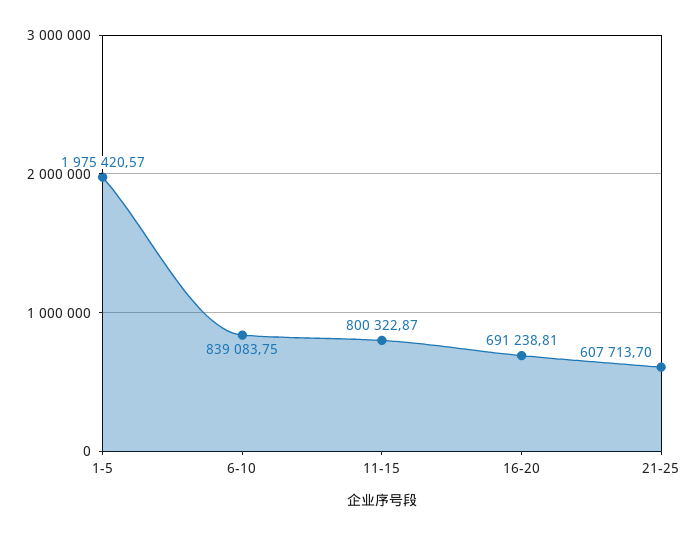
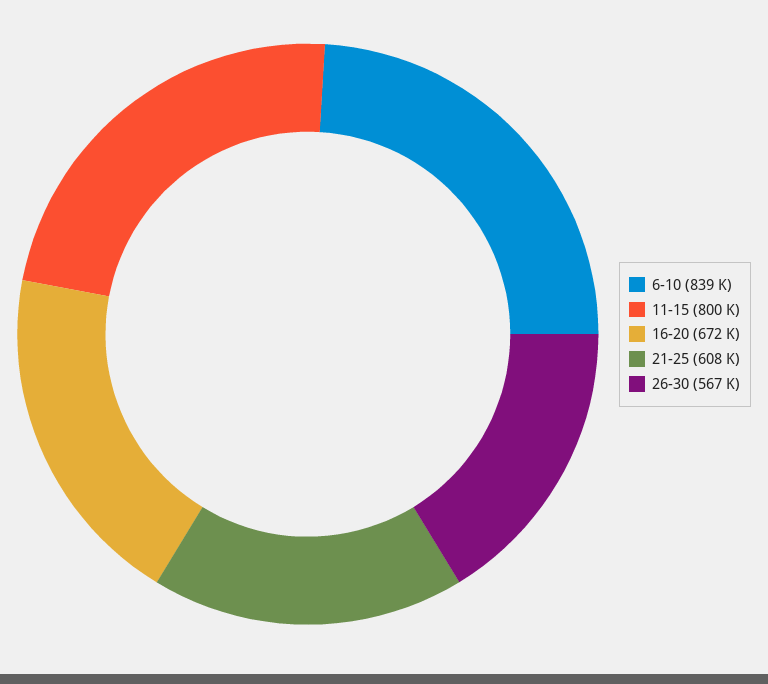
1-5: 1975420.57 -> none
16-20: 691238.81 -> 672000
26-30: none -> 567000

